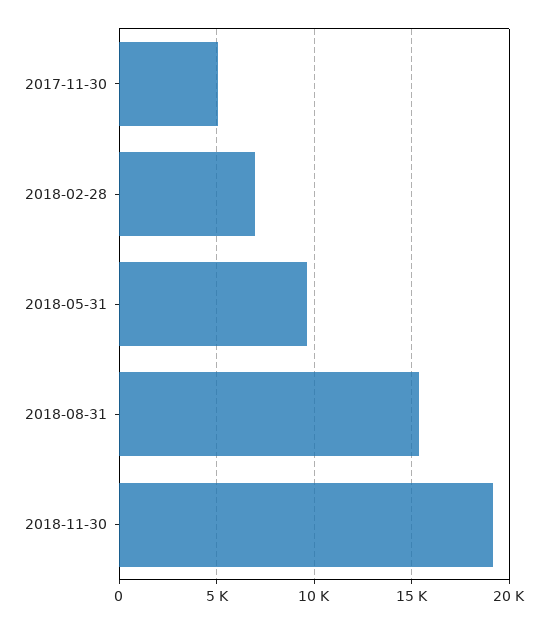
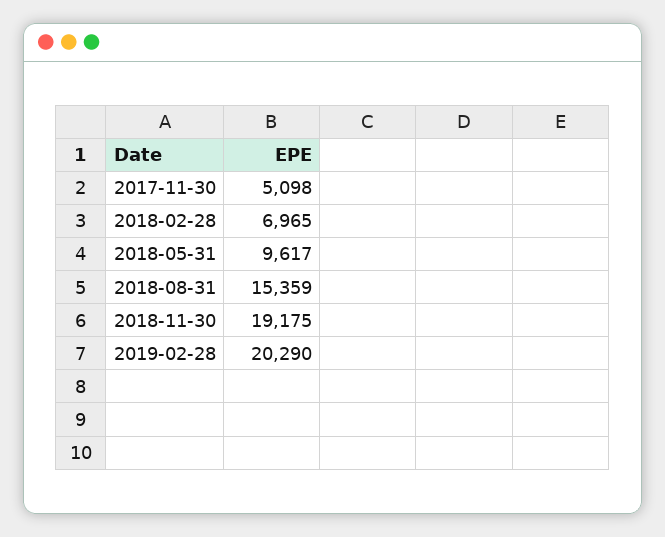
2019-02-28: none -> 20290

